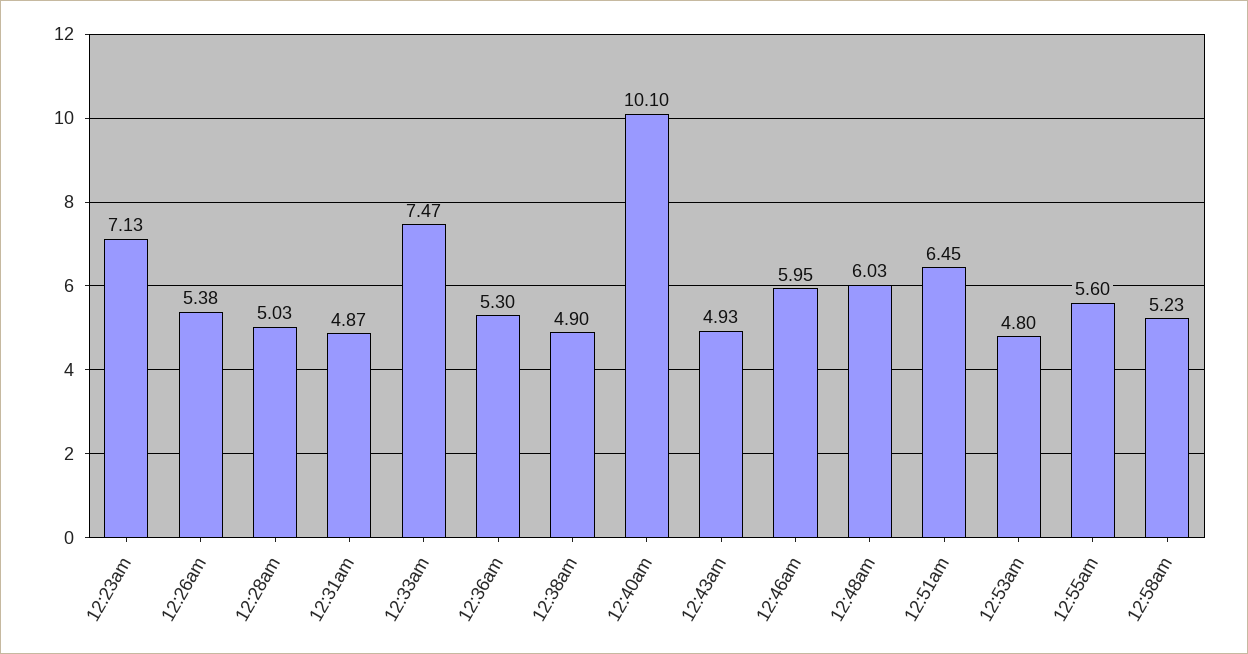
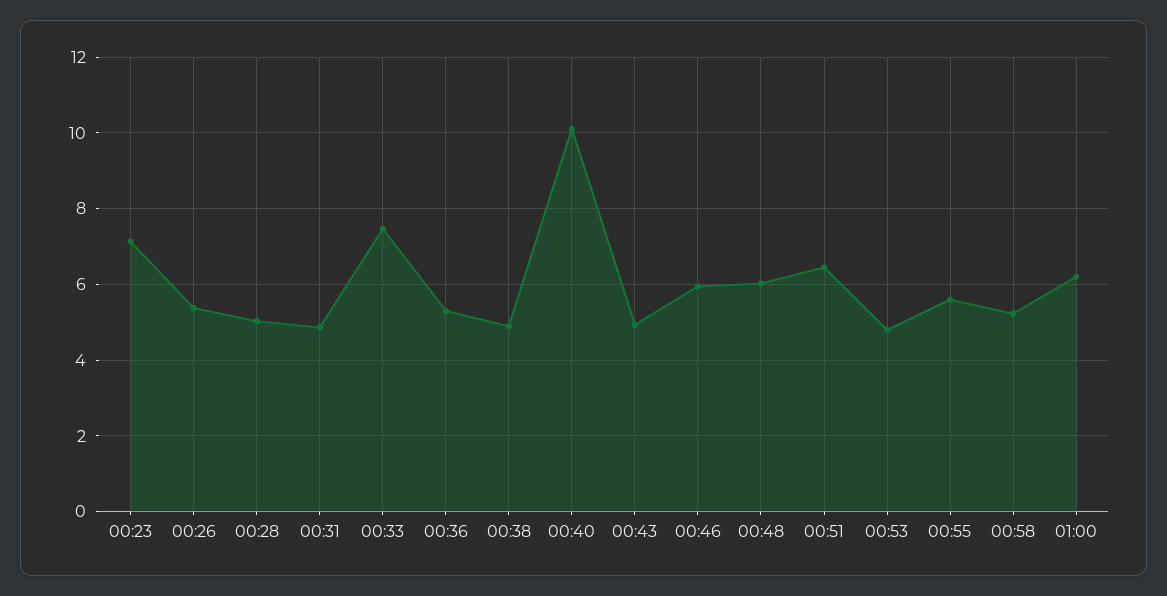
01:00: none -> 6.2

